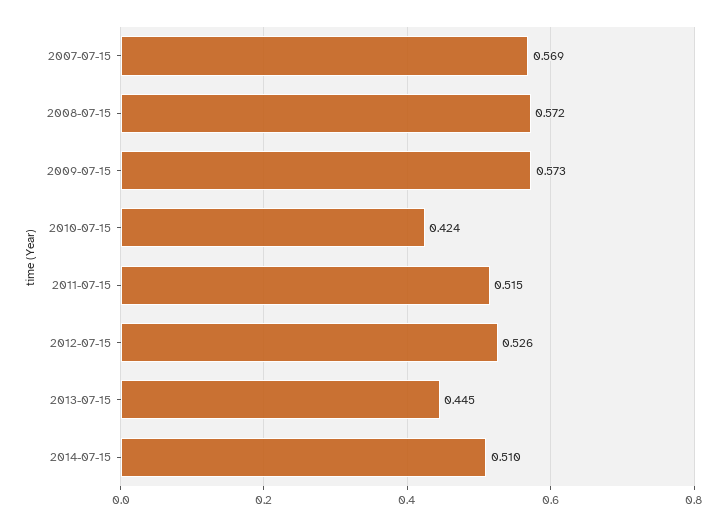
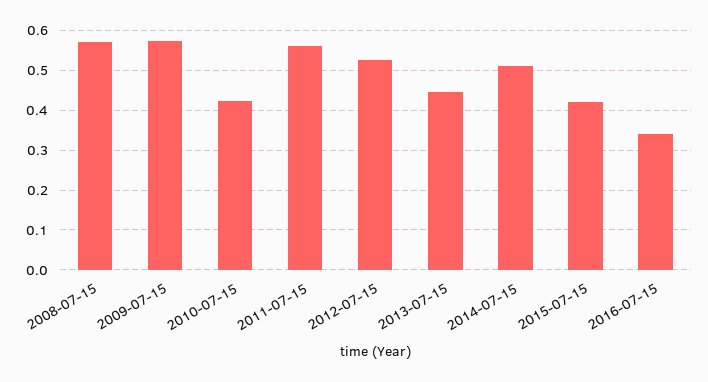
2007-07-15: 0.569 -> none
2011-07-15: 0.515 -> 0.56
2015-07-15: none -> 0.42
2016-07-15: none -> 0.34

